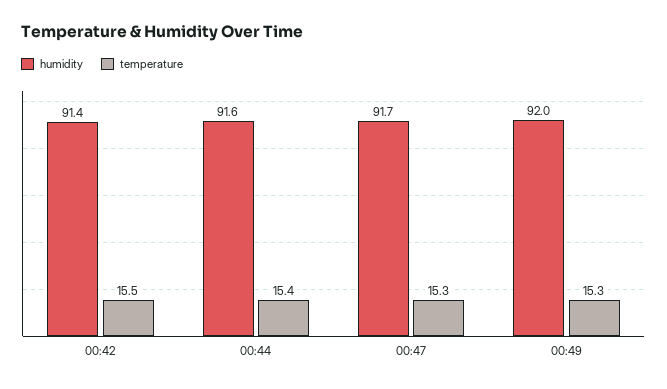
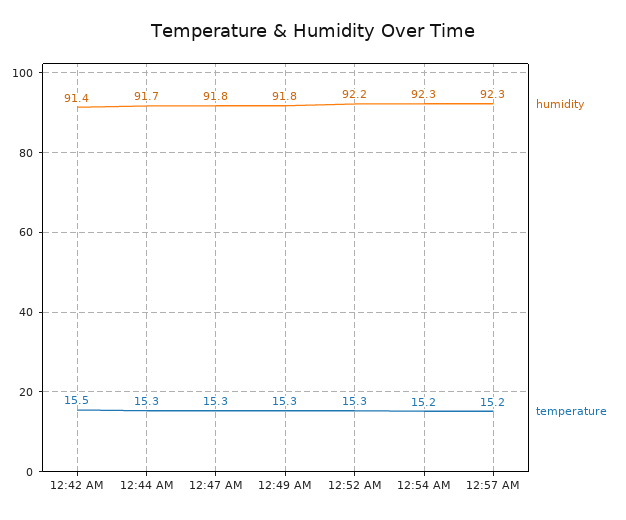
humidity, 00:44: 91.6 -> 91.7
temperature, 00:44: 15.4 -> 15.3
humidity, 00:47: 91.7 -> 91.8
humidity, 00:49: 92 -> 91.8
humidity, 12:52 AM: none -> 92.2
temperature, 12:52 AM: none -> 15.3
humidity, 12:54 AM: none -> 92.3
temperature, 12:54 AM: none -> 15.2
humidity, 12:57 AM: none -> 92.3
temperature, 12:57 AM: none -> 15.2

